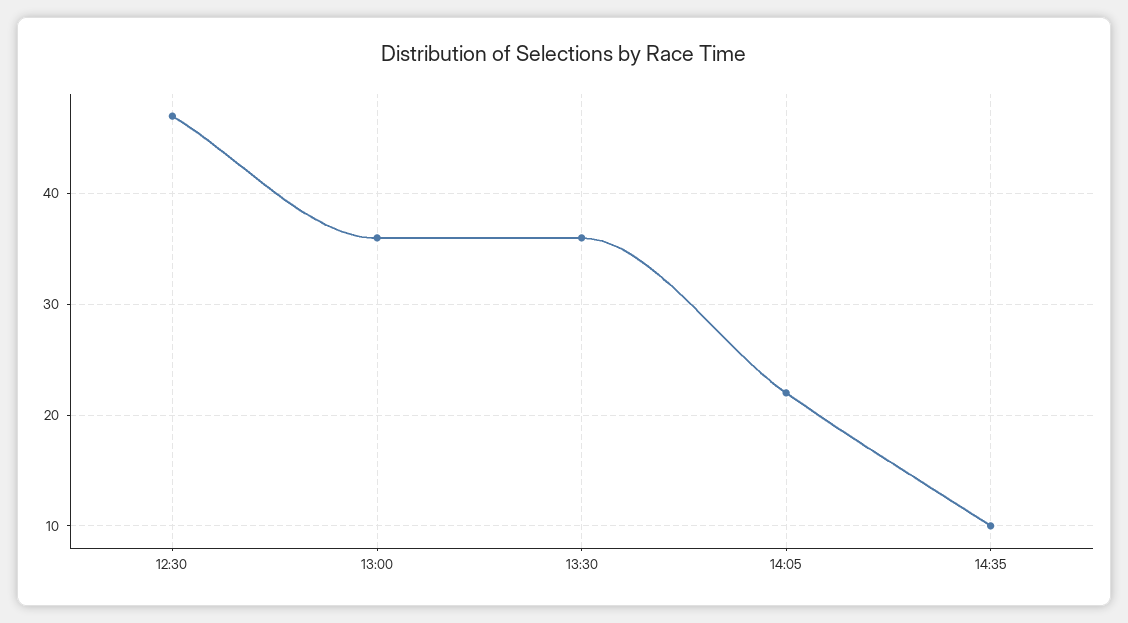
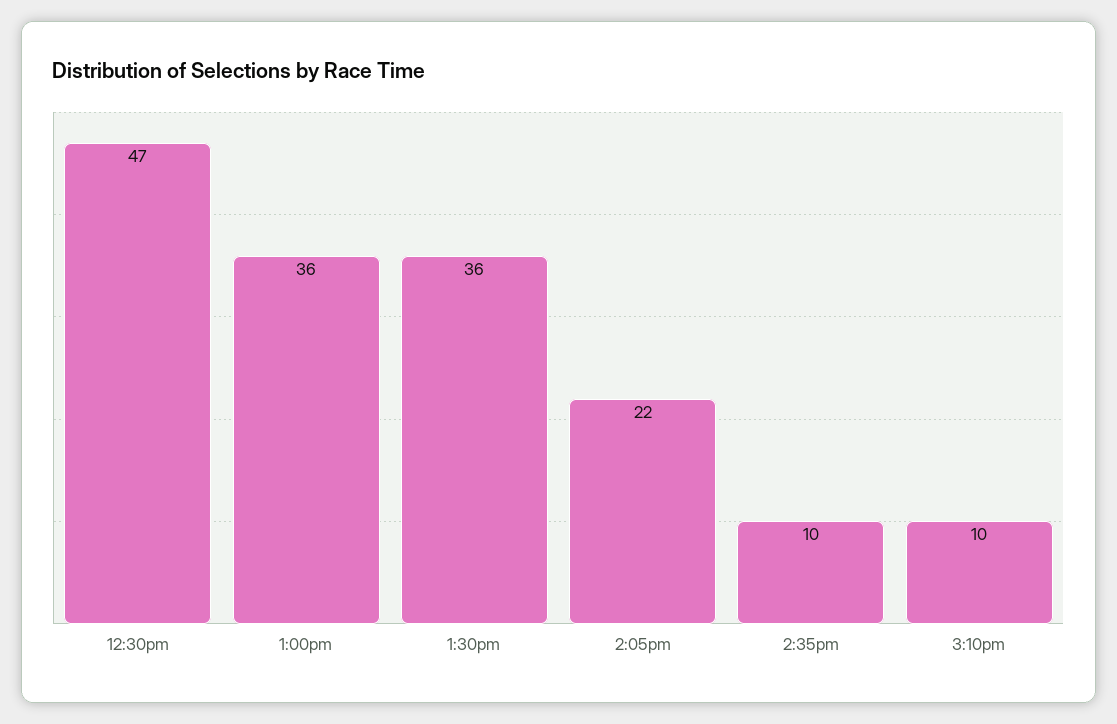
3:10pm: none -> 10

